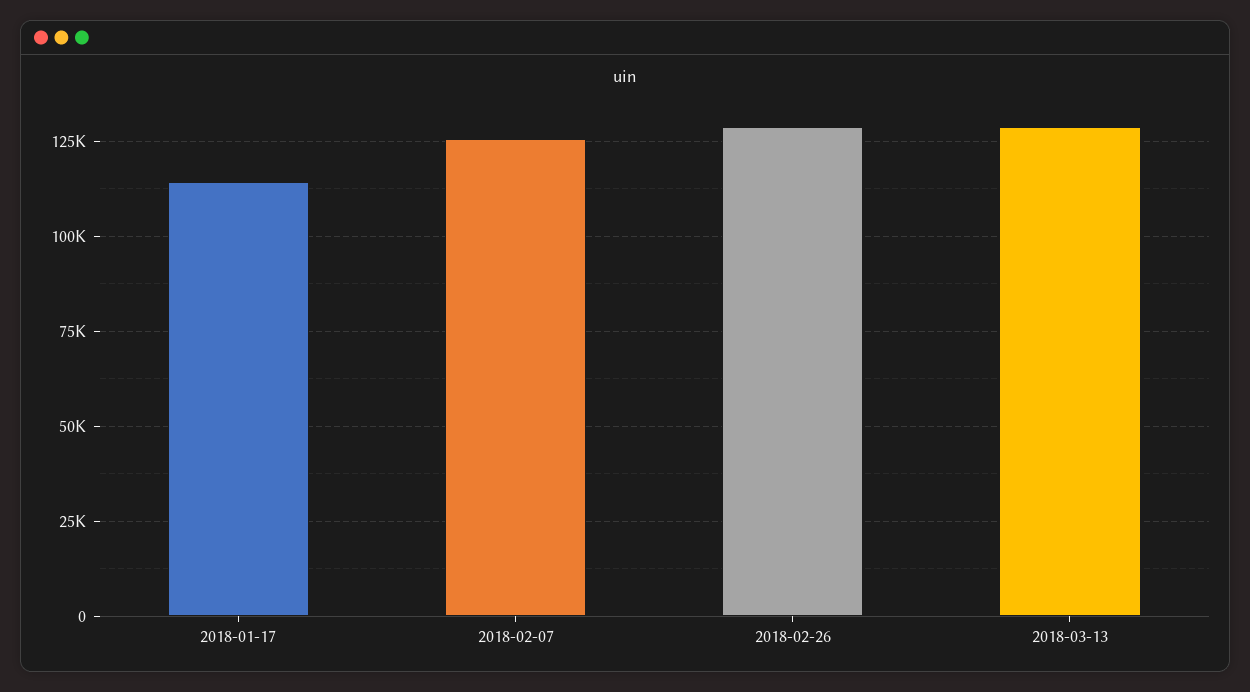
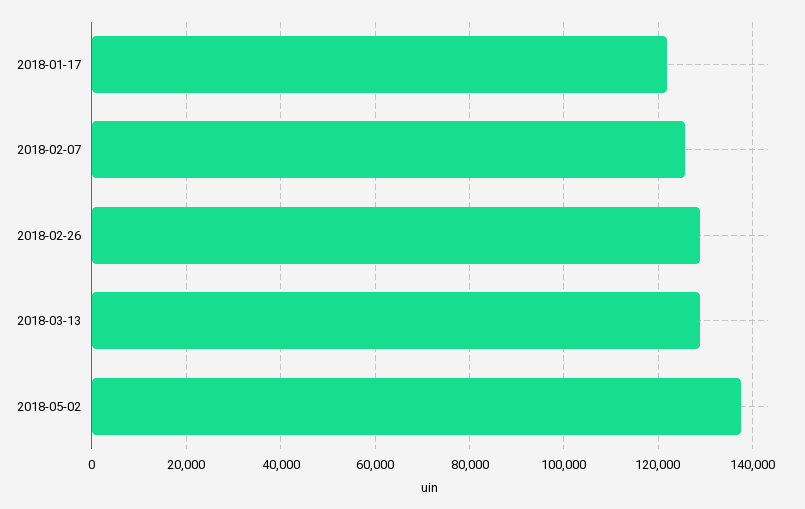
2018-01-17: 115000 -> 122000
2018-05-02: none -> 138000

